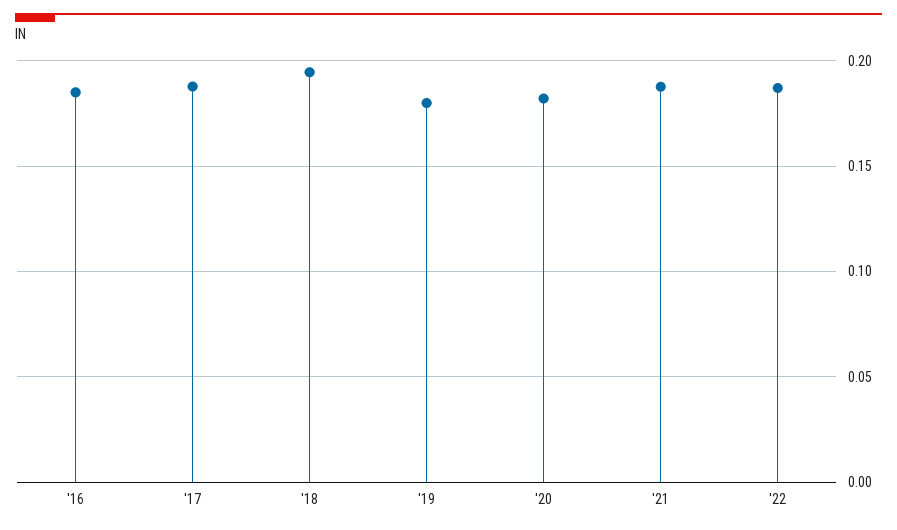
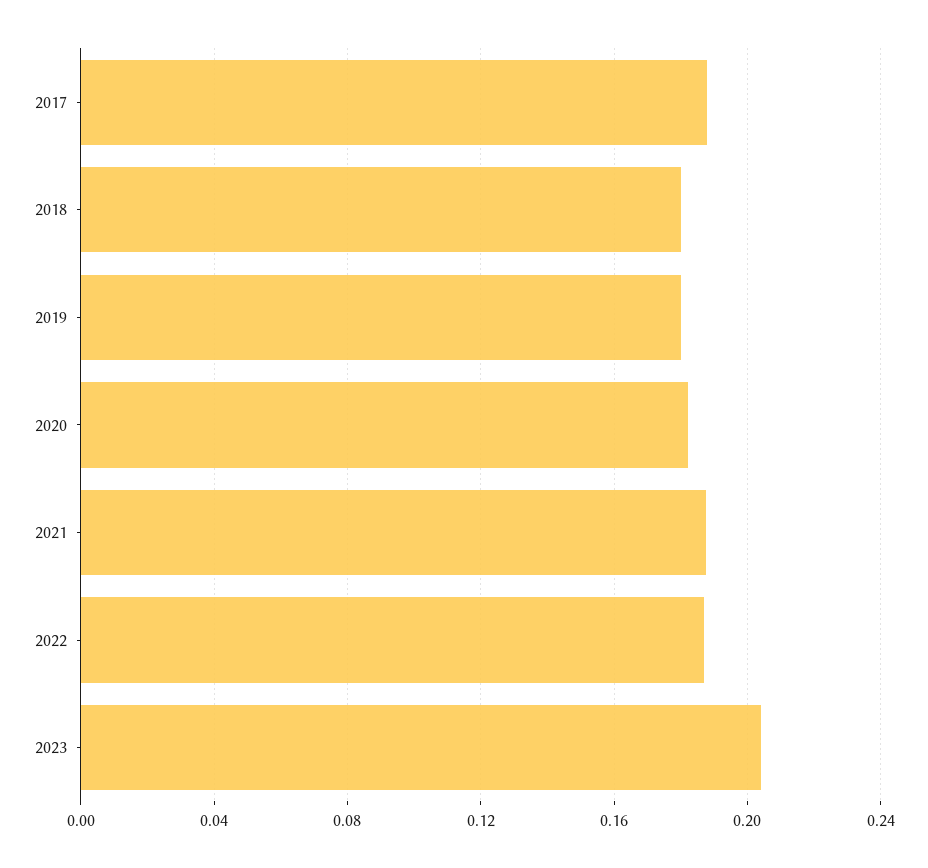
'16: 0.185 -> none
'18: 0.195 -> 0.18
2023: none -> 0.205

